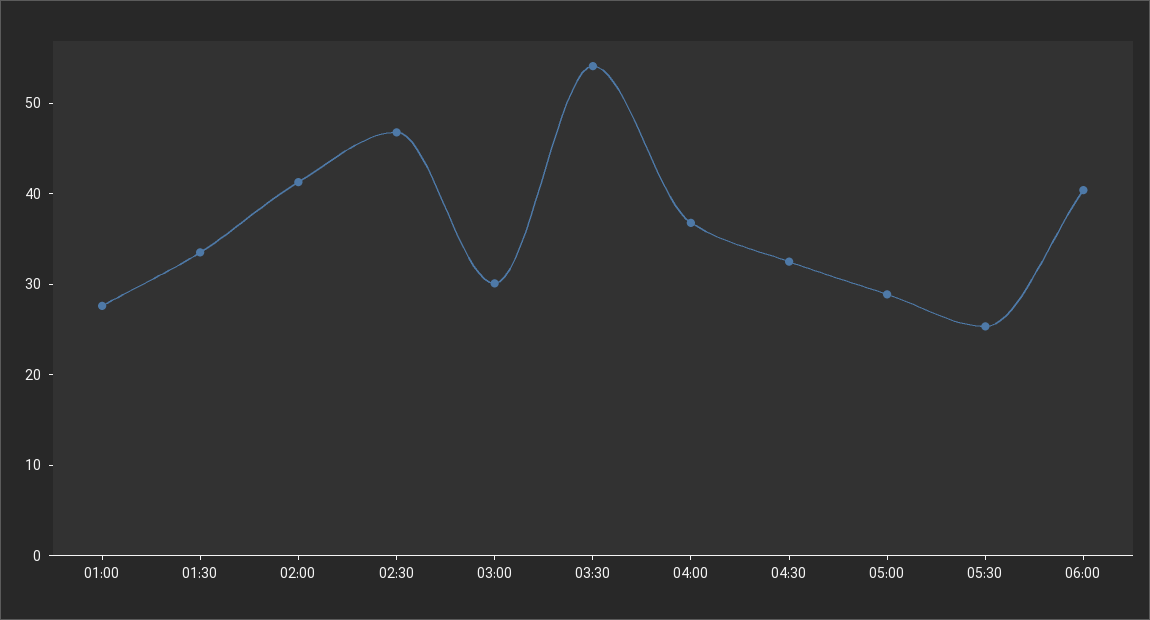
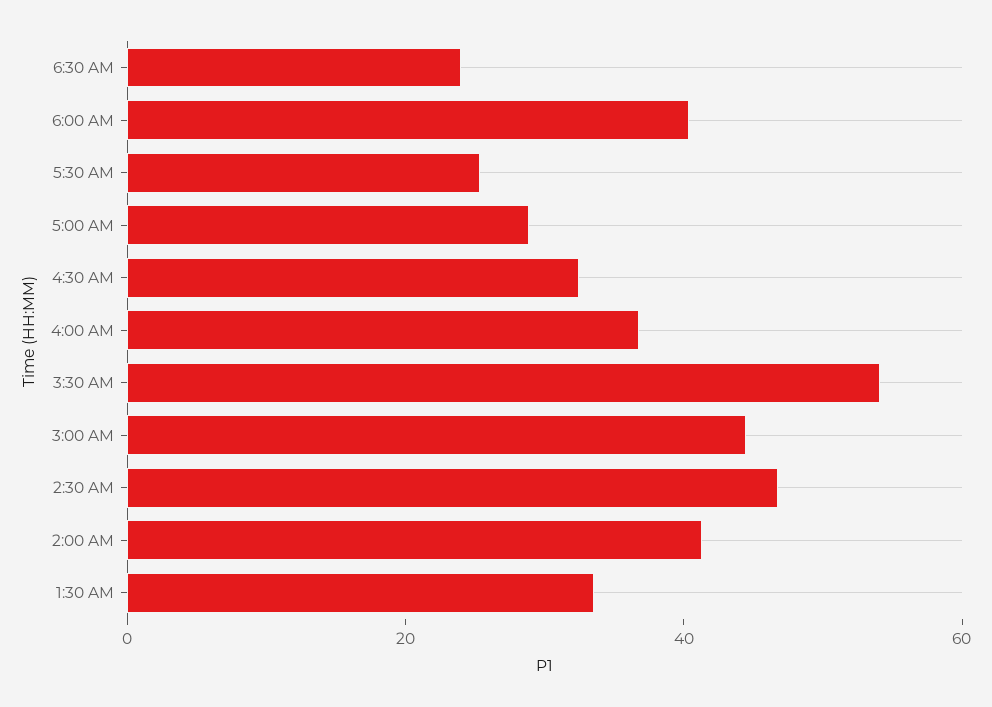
01:00: 28 -> none
03:00: 30 -> 45
6:30 AM: none -> 25

